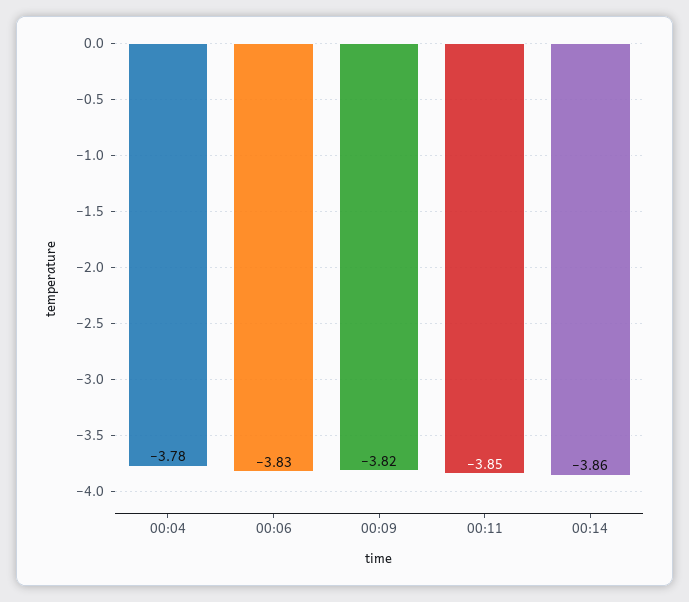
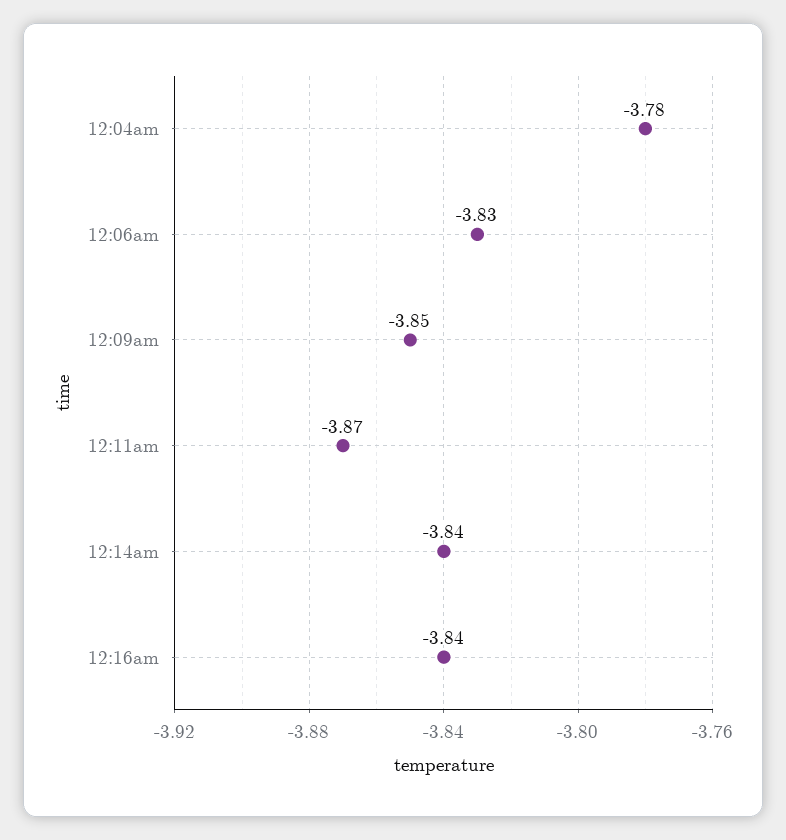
00:09: -3.82 -> -3.85
00:11: -3.85 -> -3.87
00:14: -3.86 -> -3.84
12:16am: none -> -3.84

